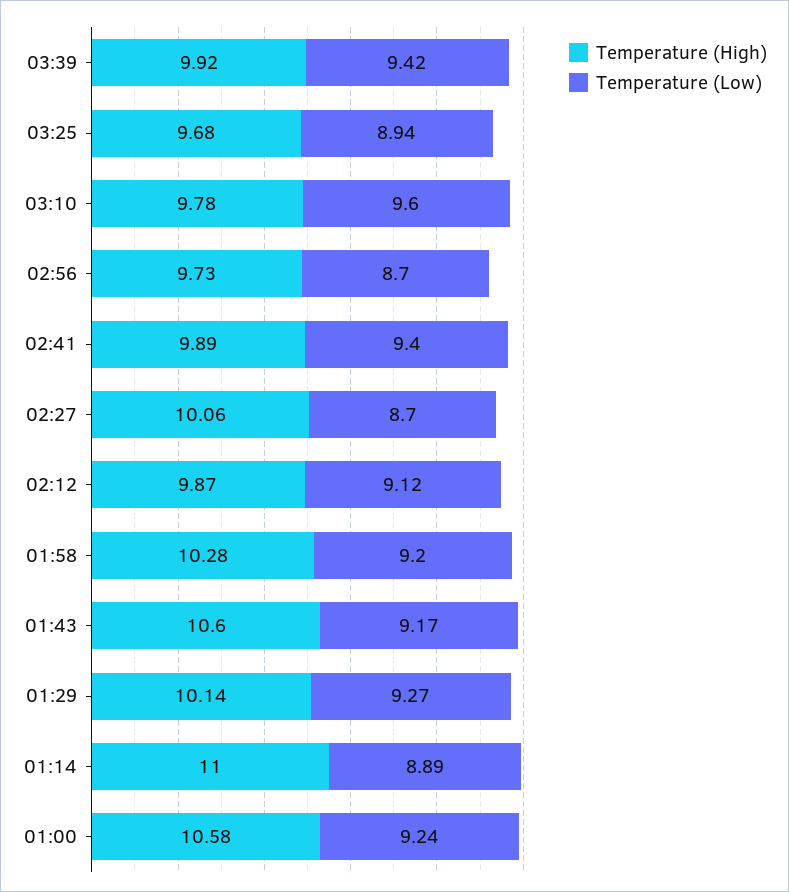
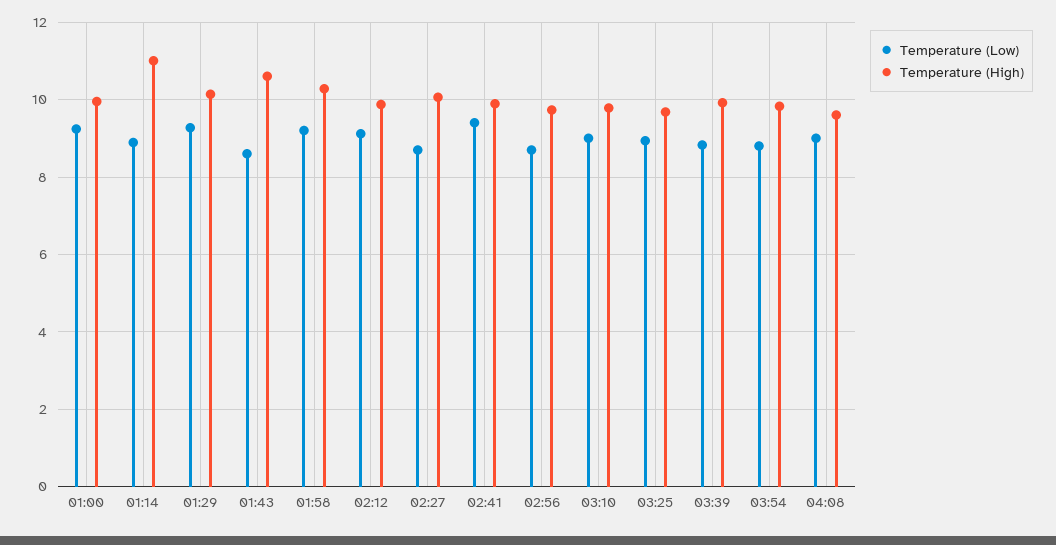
Temperature (Low), 03:39: 9.42 -> 8.8
Temperature (Low), 03:10: 9.6 -> 9
Temperature (Low), 01:43: 9.17 -> 8.6
Temperature (High), 01:00: 10.58 -> 10
Temperature (Low), 03:54: none -> 8.8
Temperature (High), 03:54: none -> 9.8
Temperature (Low), 04:08: none -> 9
Temperature (High), 04:08: none -> 9.6

